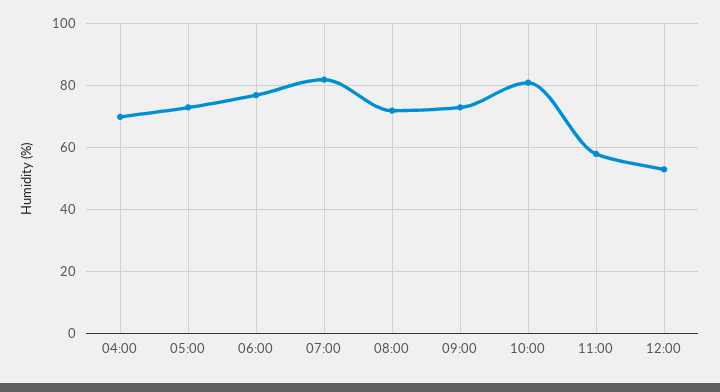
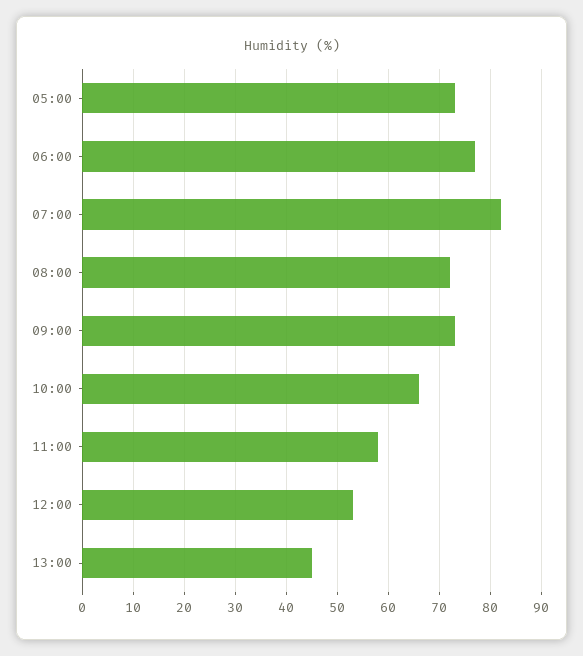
04:00: 70 -> none
10:00: 80 -> 65
13:00: none -> 45

